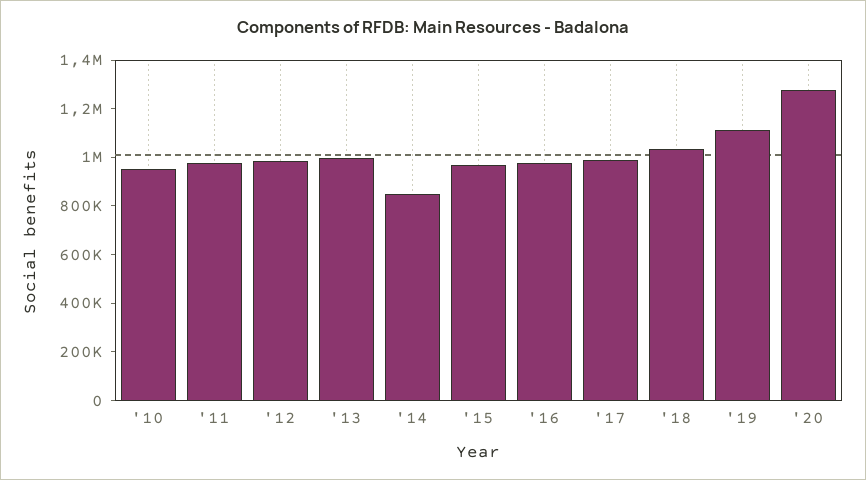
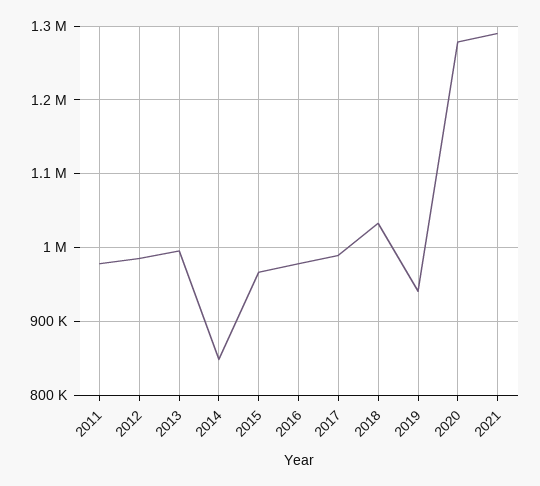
'10: 950000 -> none
'19: 1100000 -> 940000
2021: none -> 1290000

